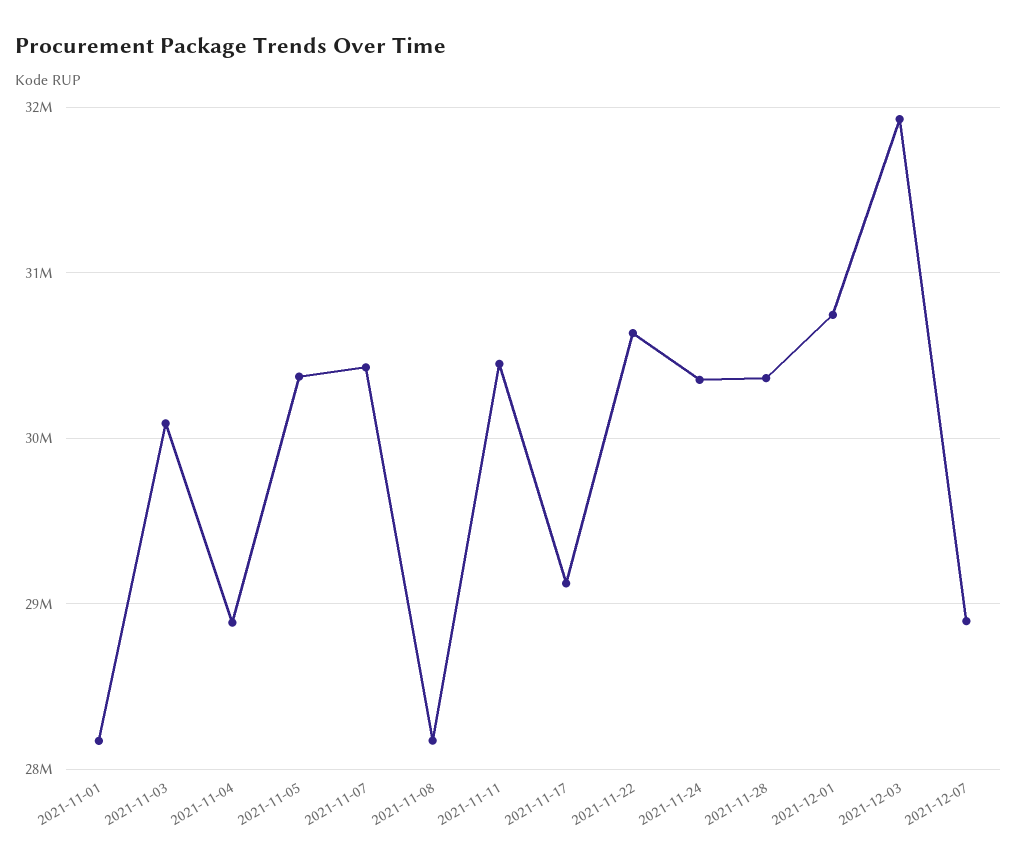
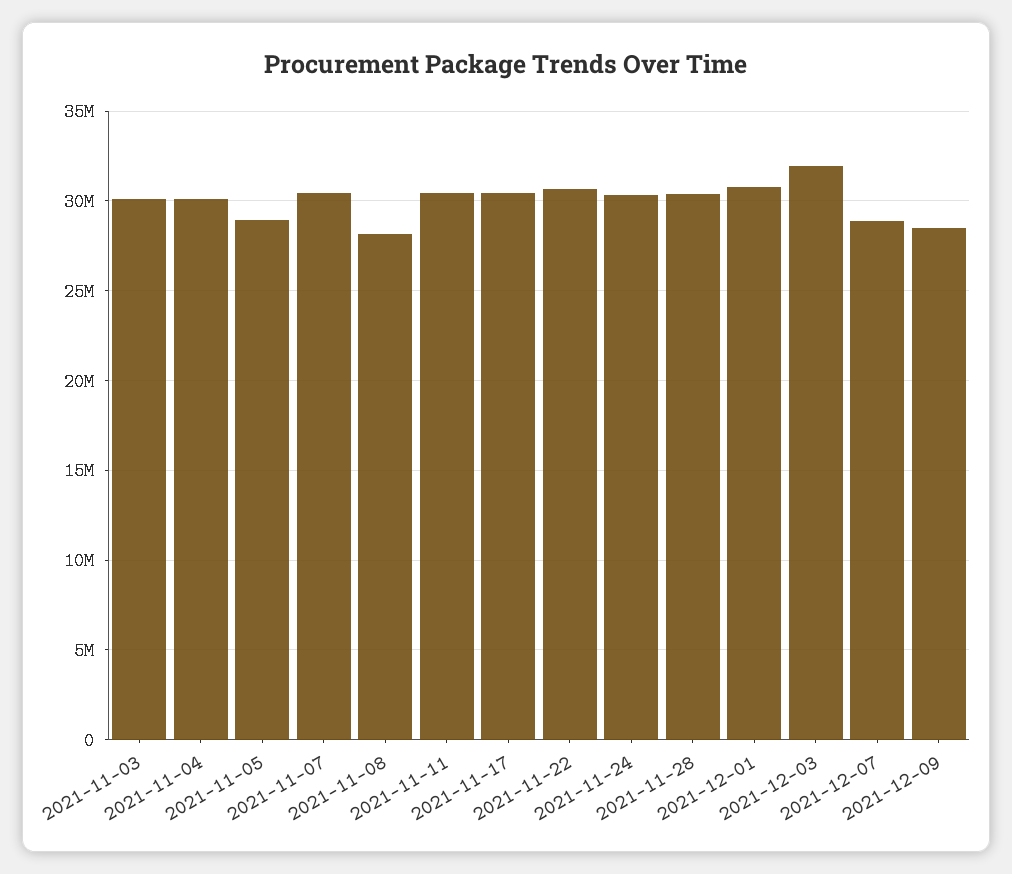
2021-11-01: 28200000 -> none
2021-11-04: 28900000 -> 30000000
2021-11-05: 30400000 -> 29000000
2021-11-17: 29100000 -> 30500000
2021-12-09: none -> 28500000

